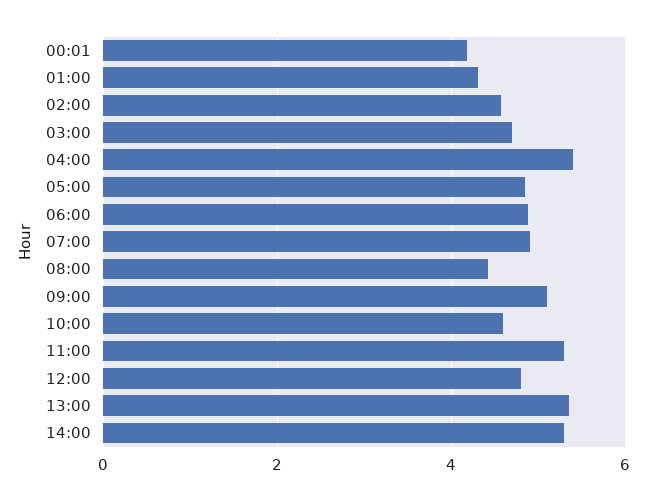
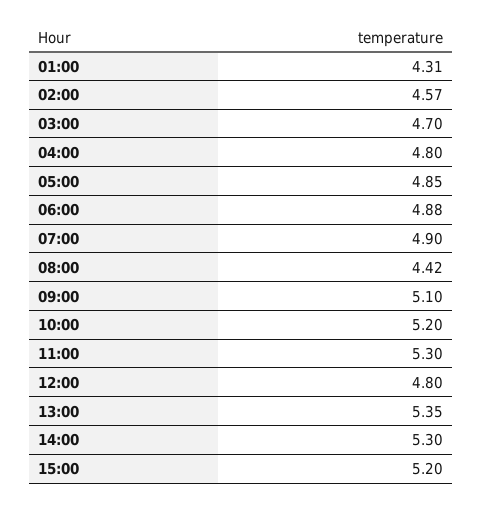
00:01: 4.2 -> none
04:00: 5.4 -> 4.8
10:00: 4.6 -> 5.2
15:00: none -> 5.2

